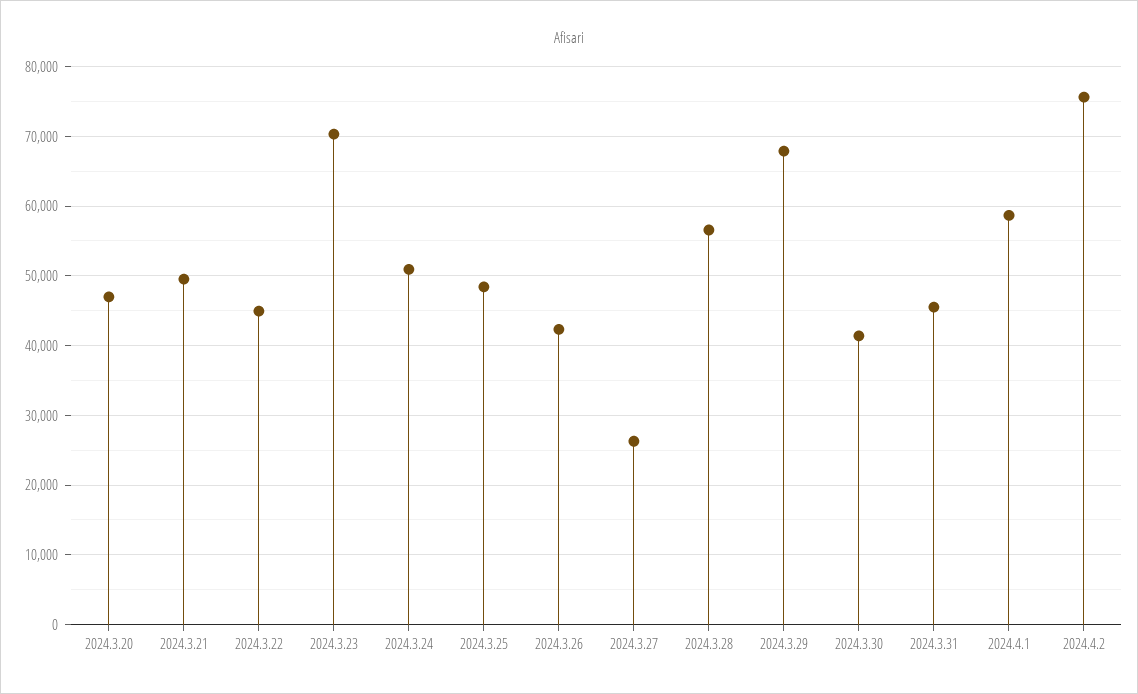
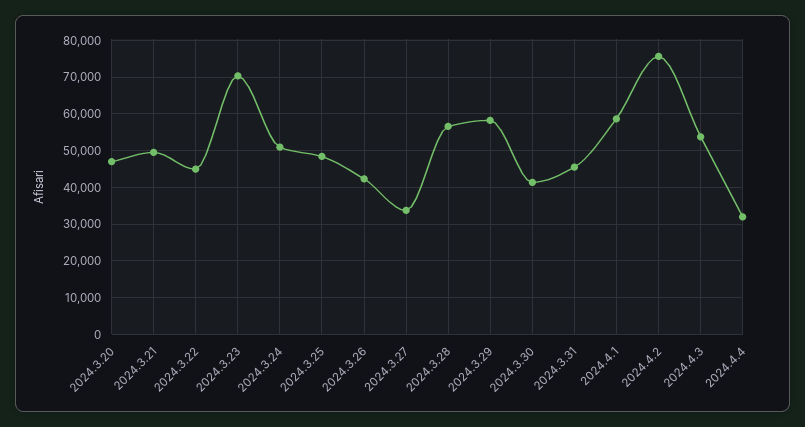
2024.3.27: 26000 -> 34000
2024.3.29: 68000 -> 58000
2024.4.3: none -> 54000
2024.4.4: none -> 32000

